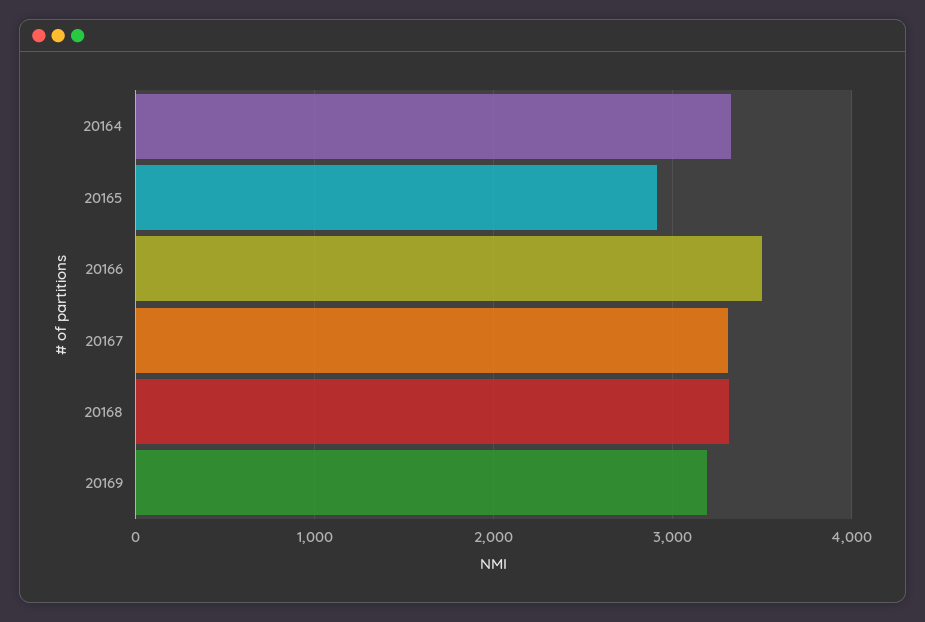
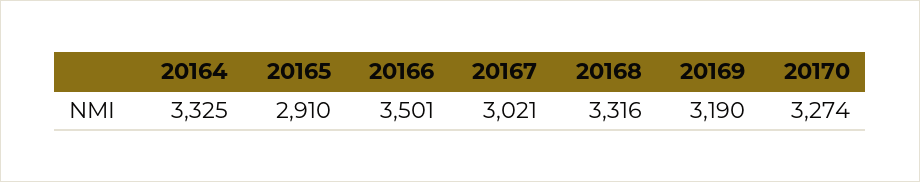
20167: 3300 -> 3021
20170: none -> 3274

